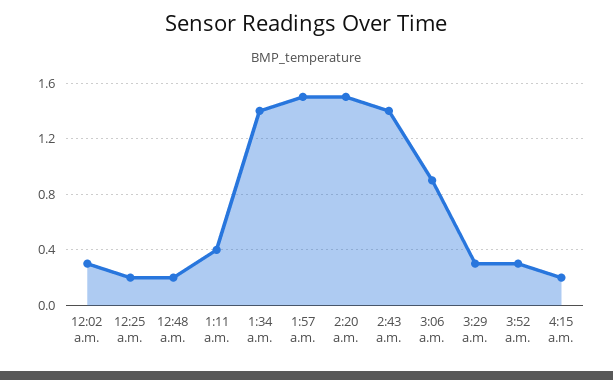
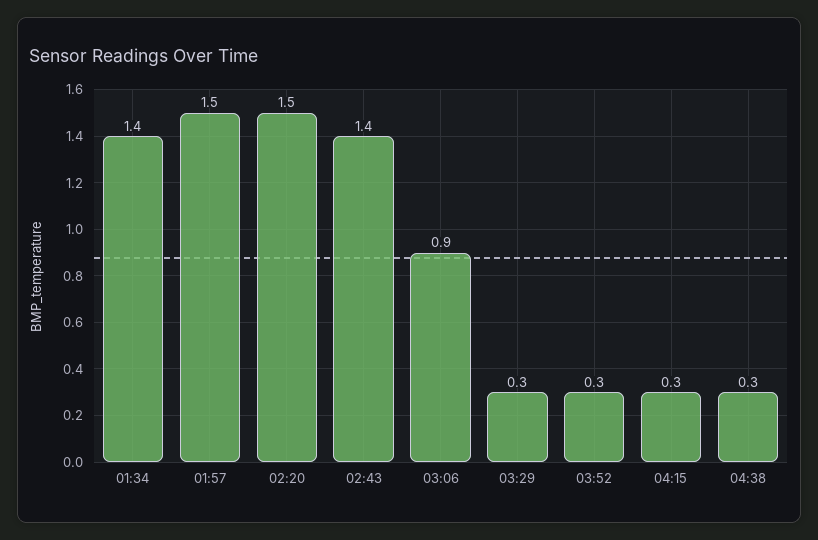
12:02 a.m.: 0.3 -> none
12:25 a.m.: 0.2 -> none
12:48 a.m.: 0.2 -> none
1:11 a.m.: 0.4 -> none
4:15 a.m.: 0.2 -> 0.3
04:38: none -> 0.3

